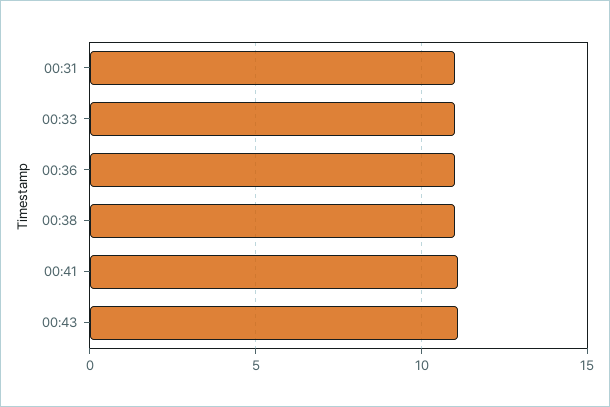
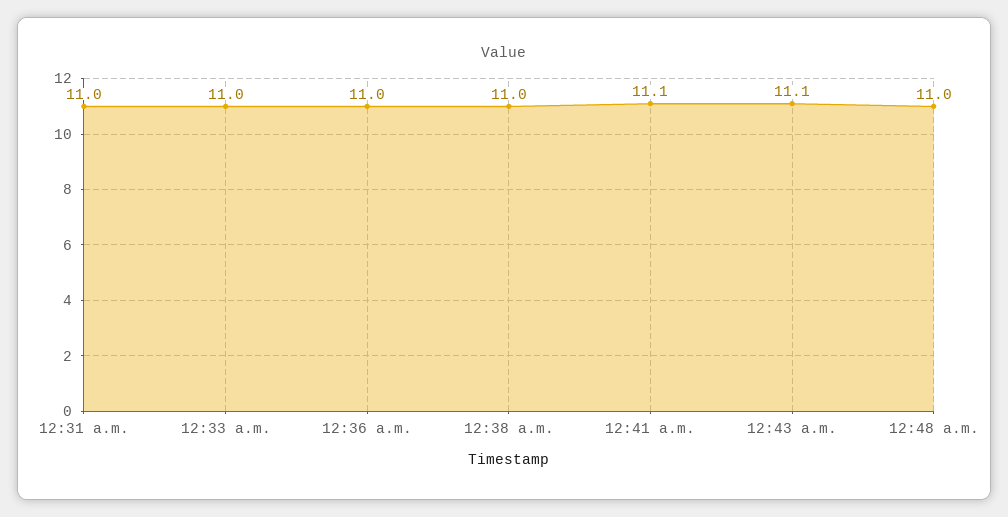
12:48 a.m.: none -> 11

